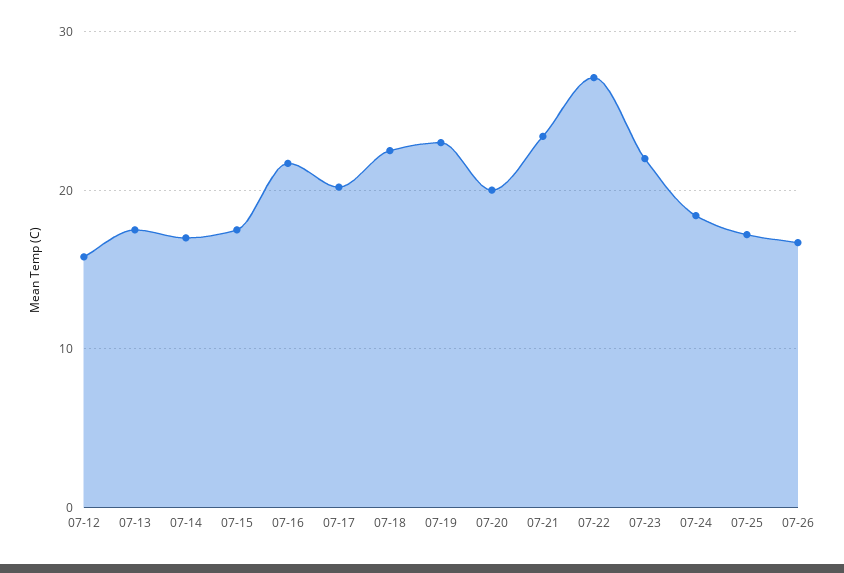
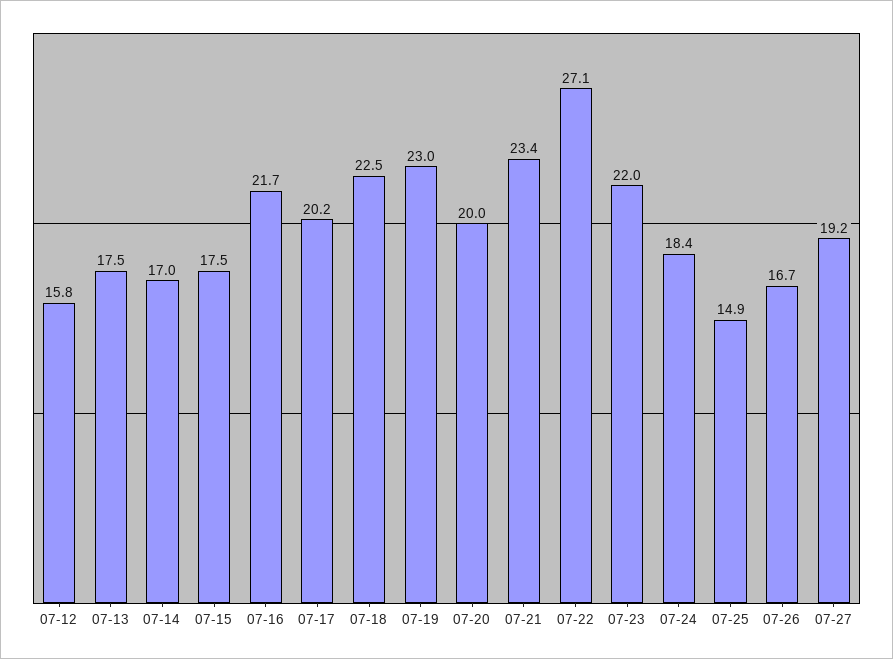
07-25: 17 -> 14.9
07-27: none -> 19.2

